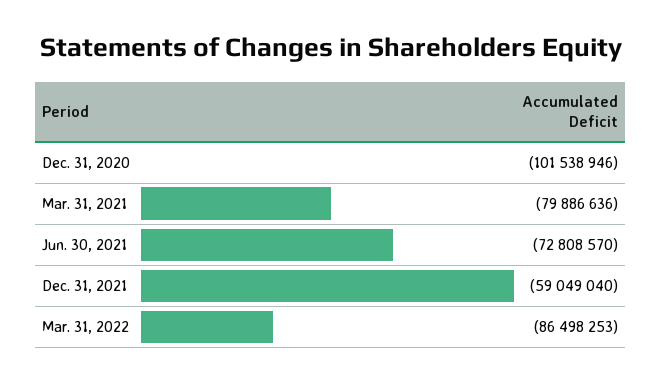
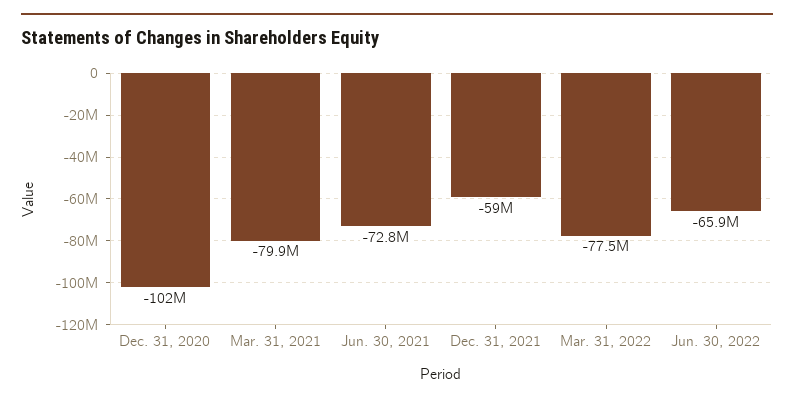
Mar. 31, 2022: -86498253 -> -77500000
Jun. 30, 2022: none -> -65900000

